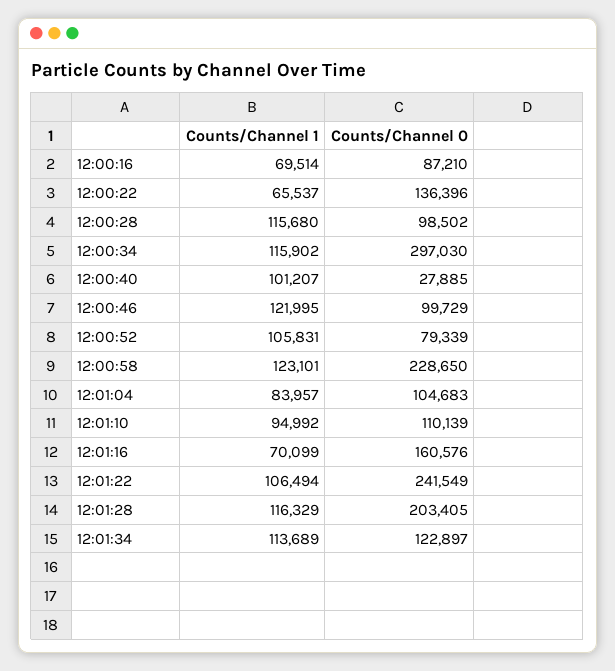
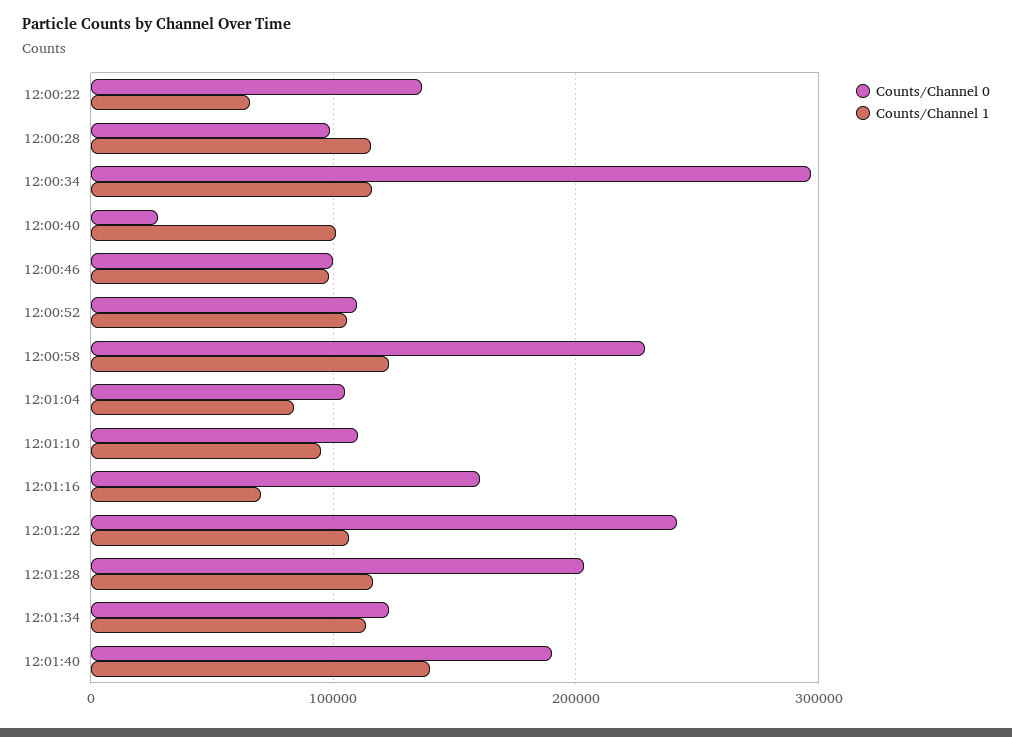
Counts/Channel 1, 12:00:16: 69514 -> none
Counts/Channel 0, 12:00:16: 87210 -> none
Counts/Channel 1, 12:00:46: 121995 -> 100000
Counts/Channel 0, 12:00:52: 79339 -> 110000
Counts/Channel 0, 12:01:40: none -> 190000
Counts/Channel 1, 12:01:40: none -> 140000

